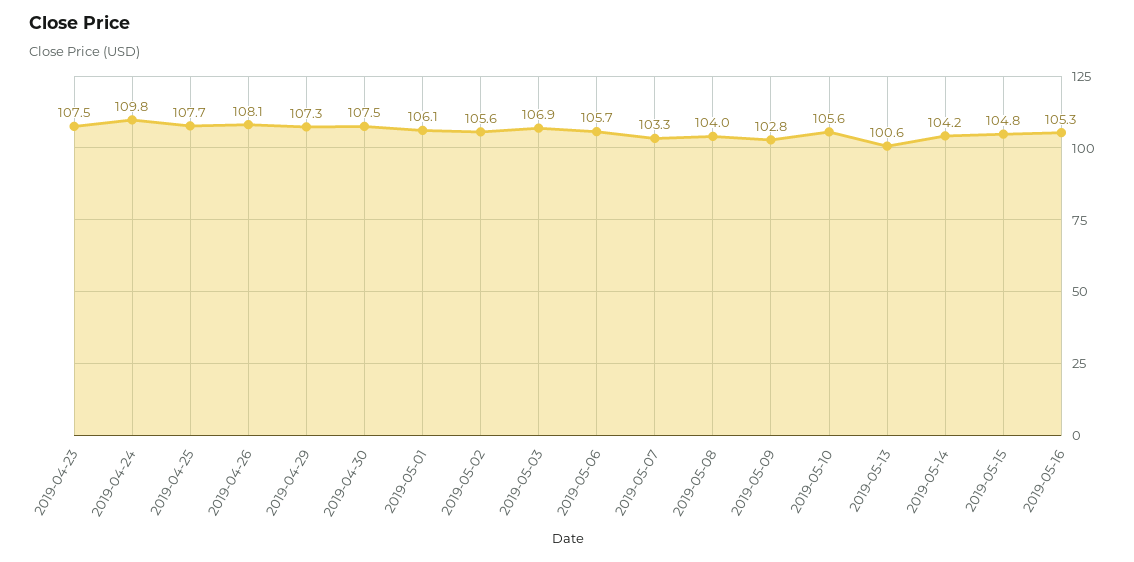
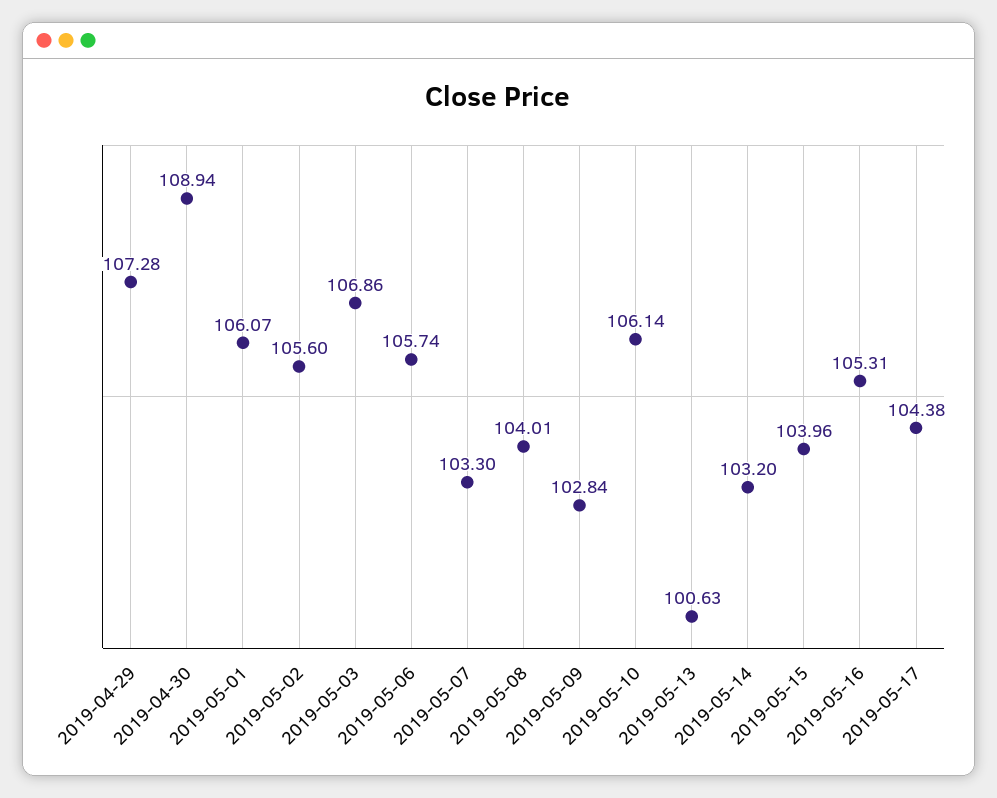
2019-04-23: 107.5 -> none
2019-04-24: 109.8 -> none
2019-04-25: 107.7 -> none
2019-04-26: 108.1 -> none
2019-04-30: 107.5 -> 108.94
2019-05-10: 105.6 -> 106.14
2019-05-14: 104.2 -> 103.2
2019-05-15: 104.8 -> 103.96
2019-05-17: none -> 104.38

